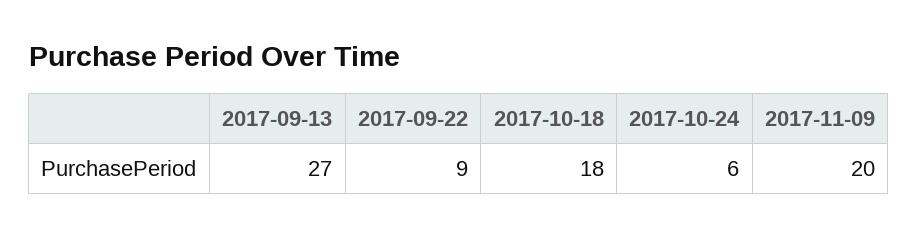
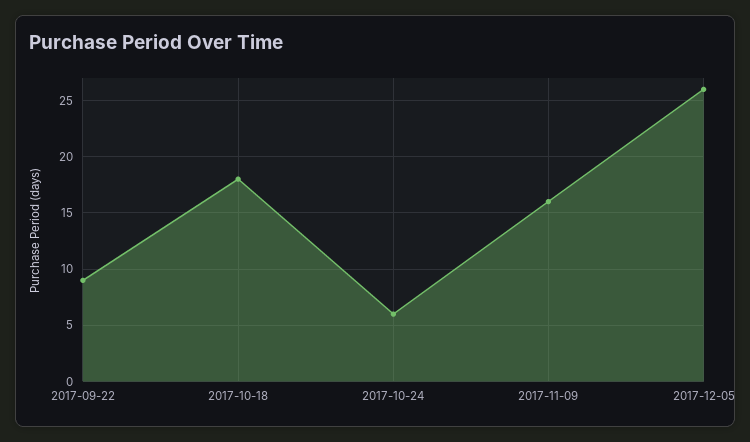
2017-09-13: 27 -> none
2017-11-09: 20 -> 16
2017-12-05: none -> 26

